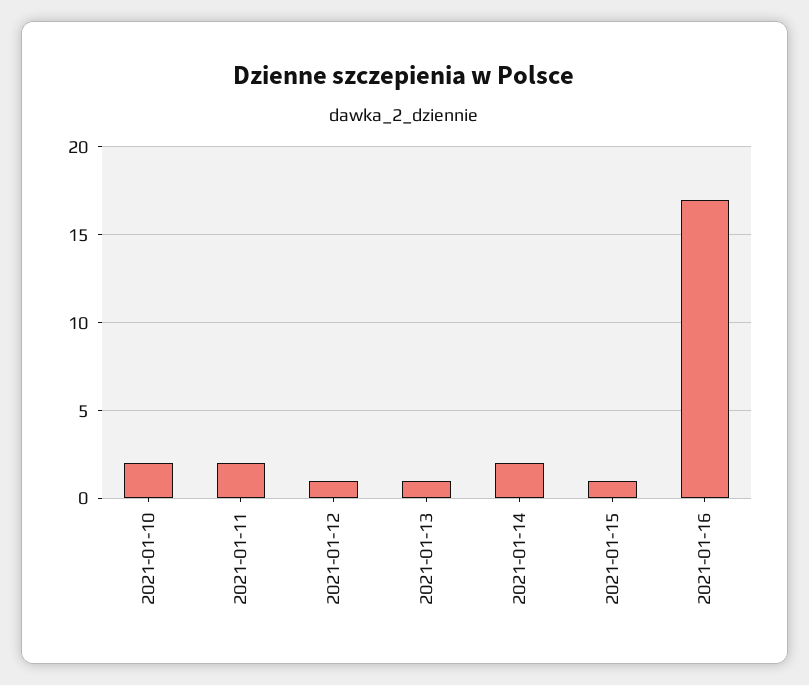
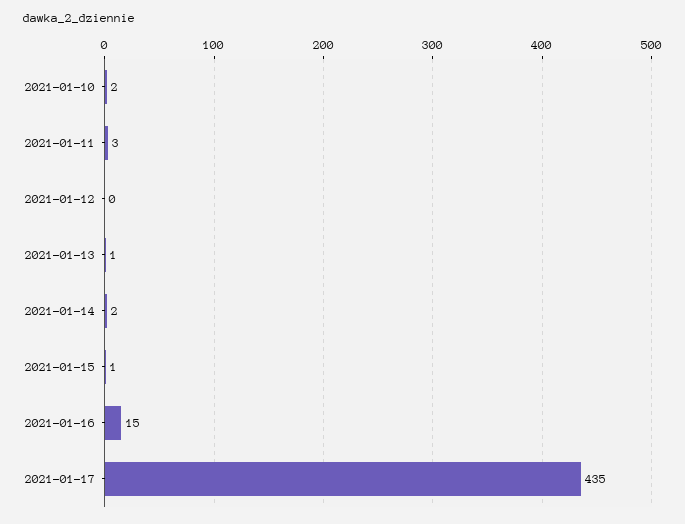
2021-01-11: 2 -> 3
2021-01-12: 1 -> 0
2021-01-16: 17 -> 15
2021-01-17: none -> 435

